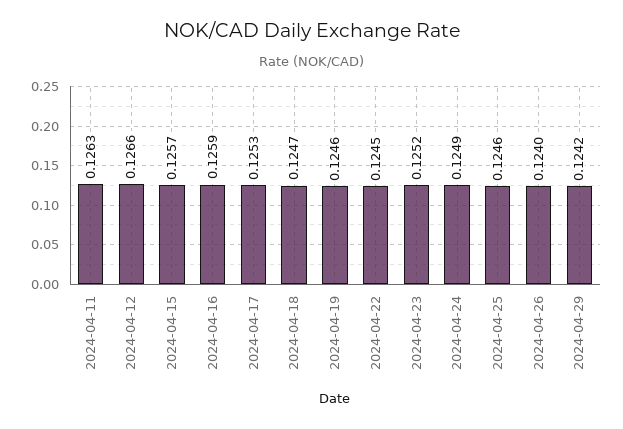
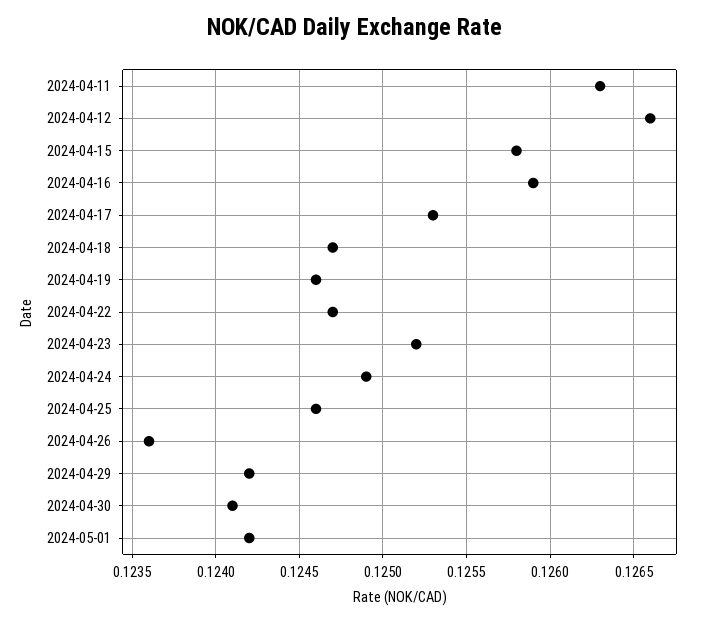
2024-04-15: 0.1257 -> 0.1258
2024-04-22: 0.1245 -> 0.1247
2024-04-26: 0.124 -> 0.1236
2024-04-30: none -> 0.1241
2024-05-01: none -> 0.1242

